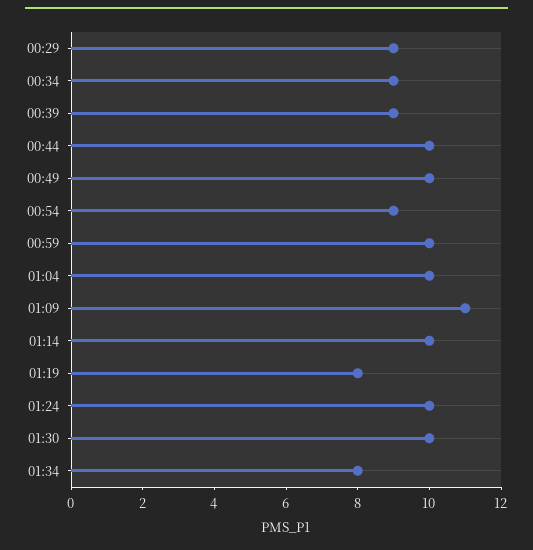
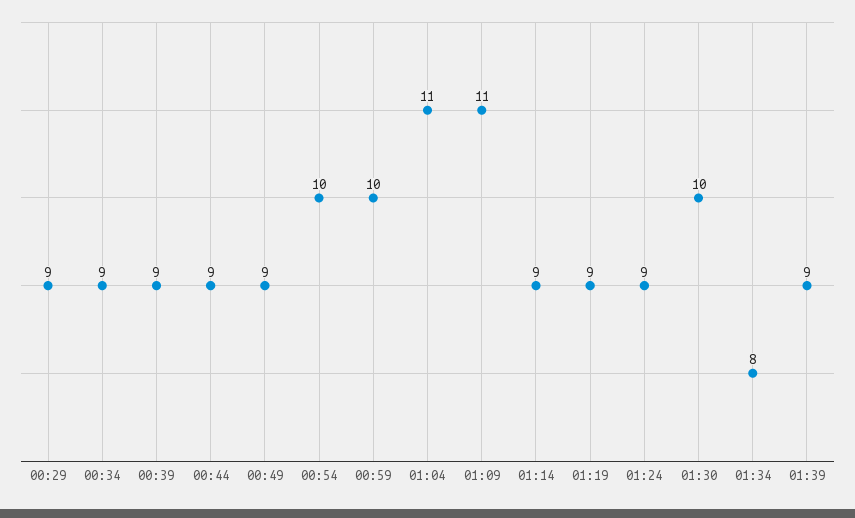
00:44: 10 -> 9
00:49: 10 -> 9
00:54: 9 -> 10
01:04: 10 -> 11
01:14: 10 -> 9
01:19: 8 -> 9
01:24: 10 -> 9
01:39: none -> 9

